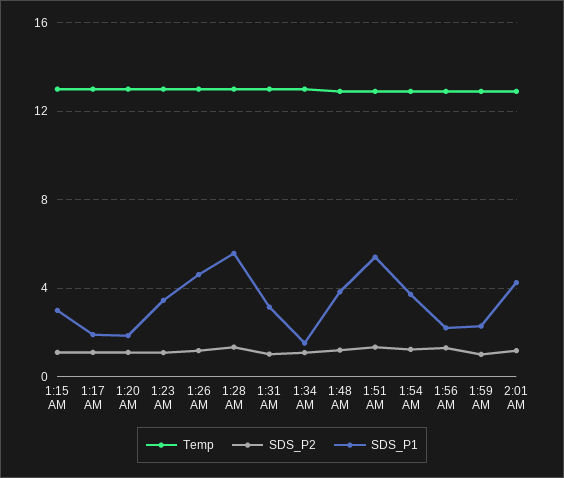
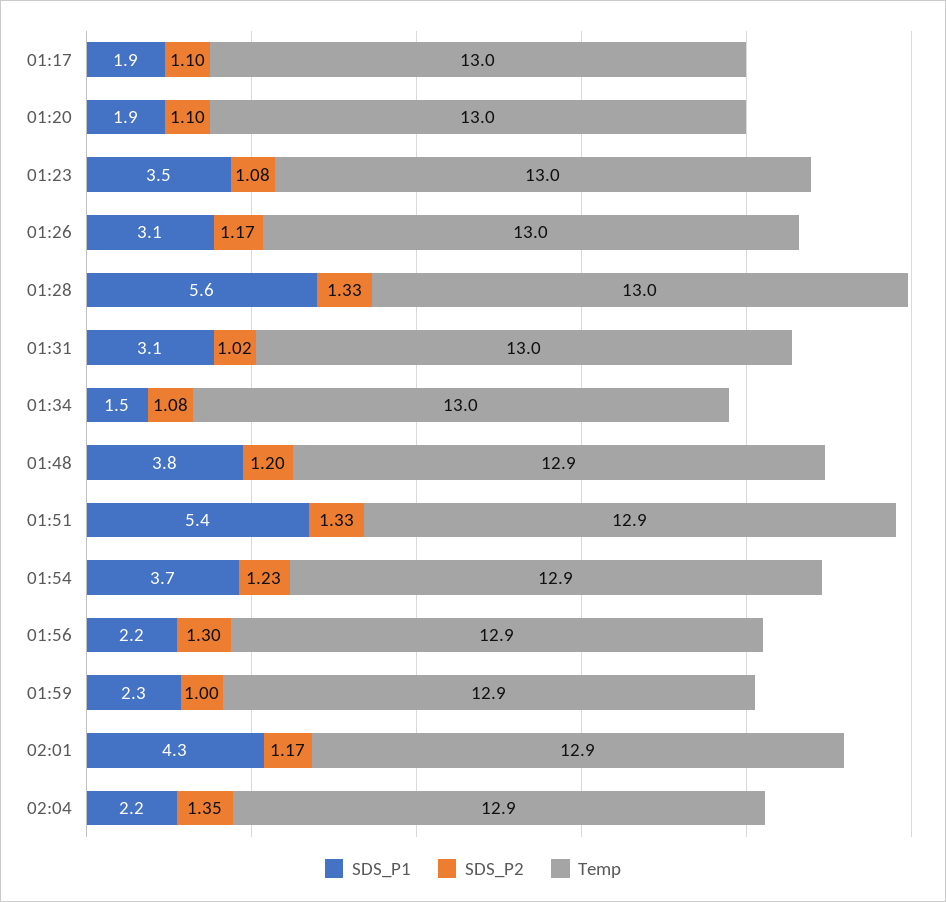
Temp, 1:15 AM: 13 -> none
SDS_P2, 1:15 AM: 1 -> none
SDS_P1, 1:15 AM: 3 -> none
SDS_P1, 1:26 AM: 4.5 -> 3.1
SDS_P1, 02:04: none -> 2.2
SDS_P2, 02:04: none -> 1.35
Temp, 02:04: none -> 12.9

